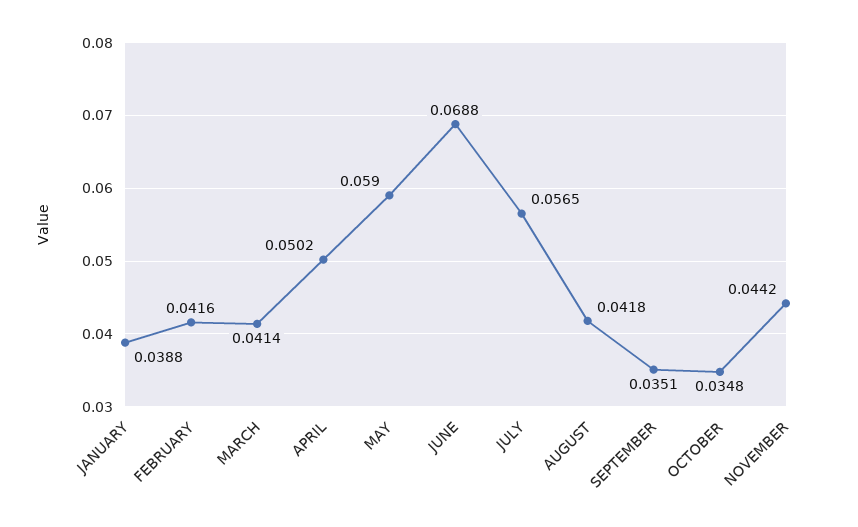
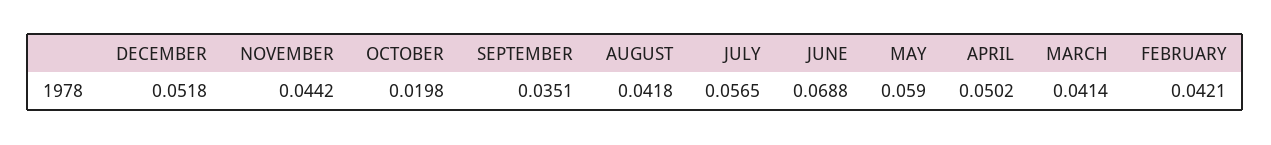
JANUARY: 0.0388 -> none
FEBRUARY: 0.0416 -> 0.0421
OCTOBER: 0.0348 -> 0.0198
DECEMBER: none -> 0.0518

